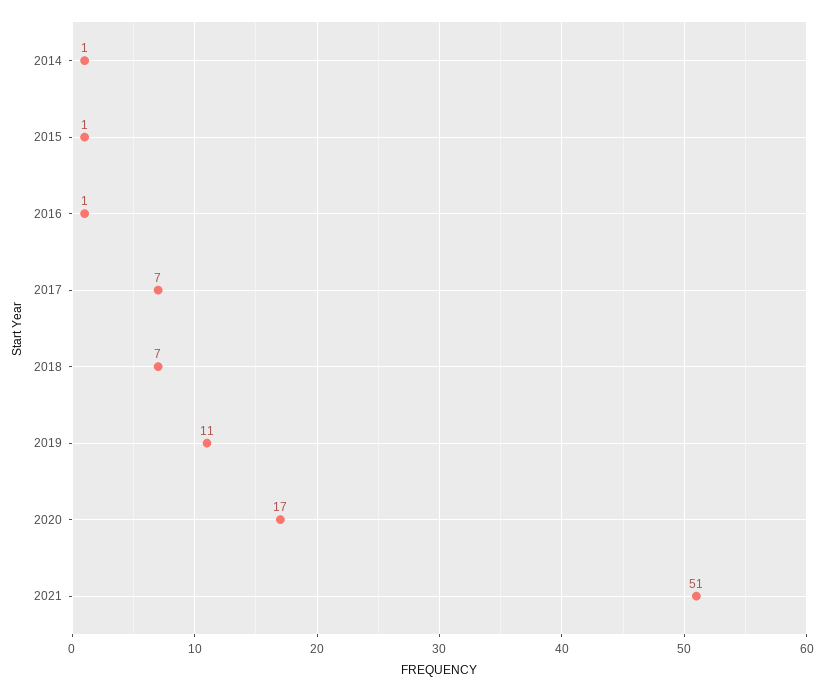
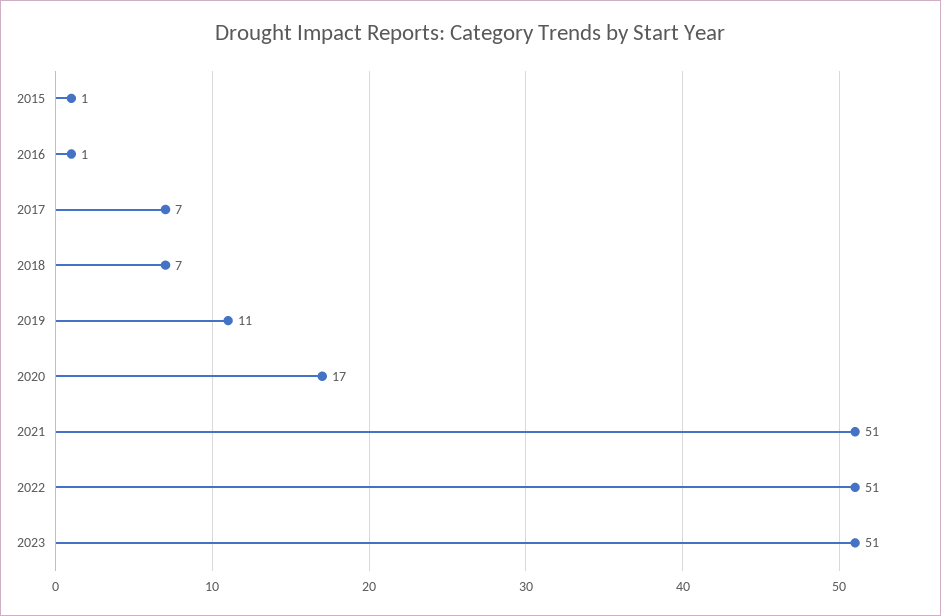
2014: 1 -> none
2022: none -> 51
2023: none -> 51

